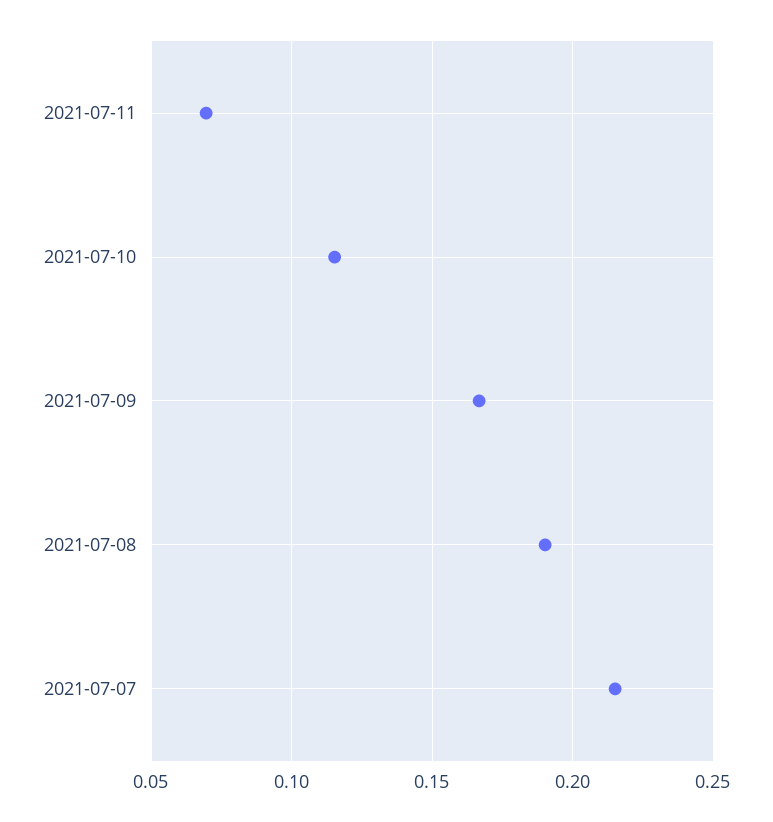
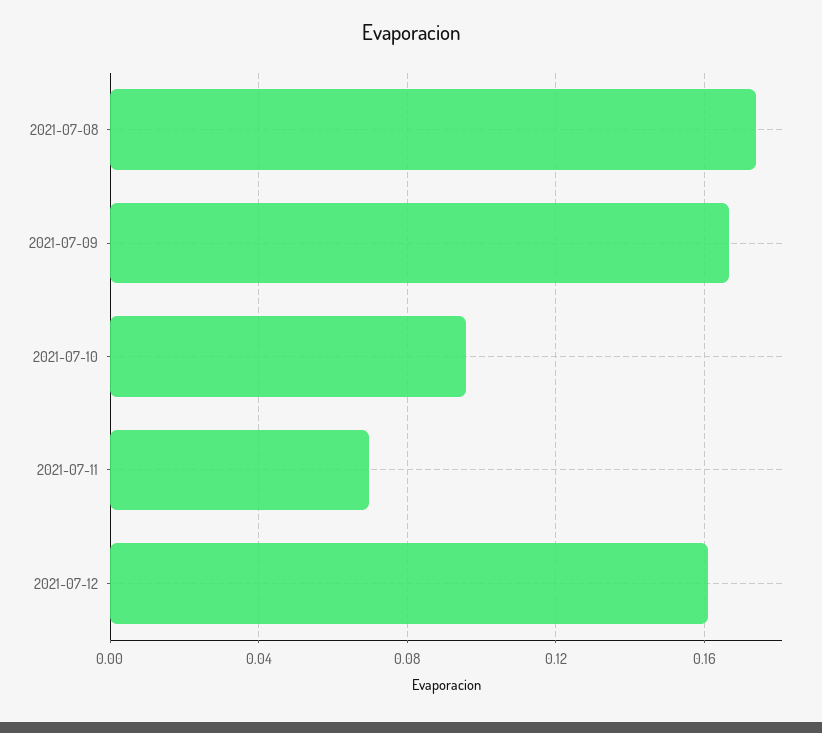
2021-07-10: 0.115 -> 0.095
2021-07-08: 0.19 -> 0.175
2021-07-07: 0.215 -> none
2021-07-12: none -> 0.16

